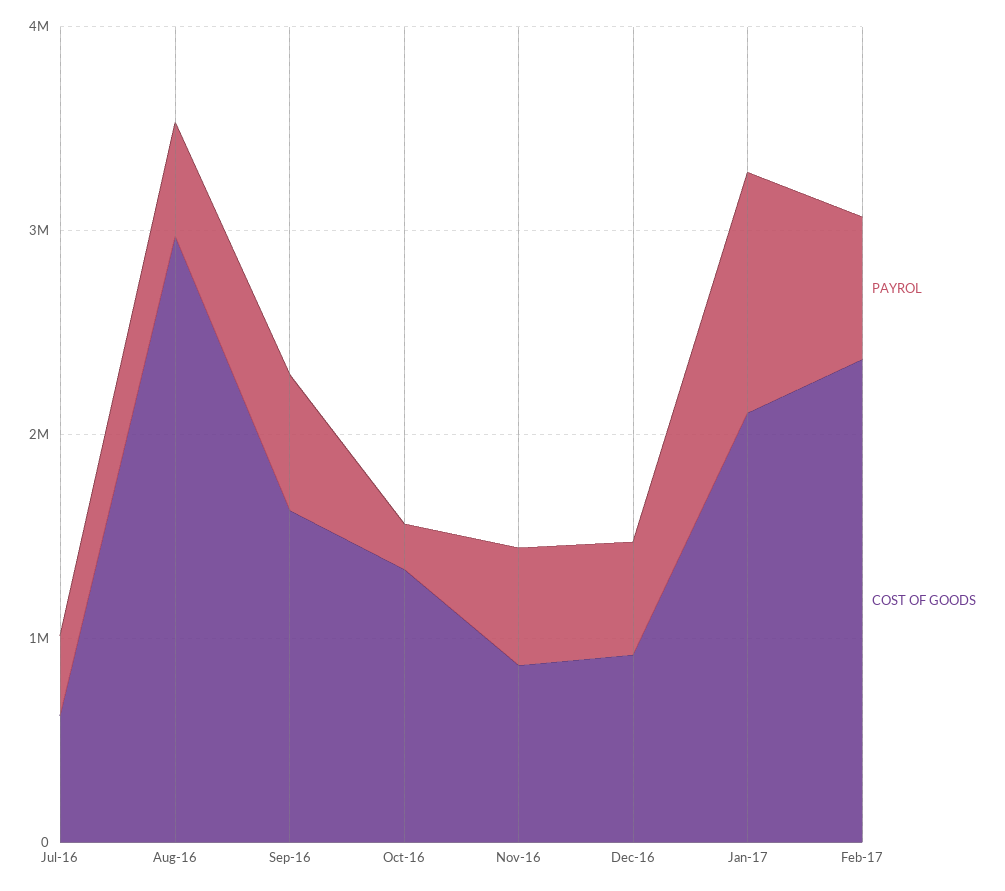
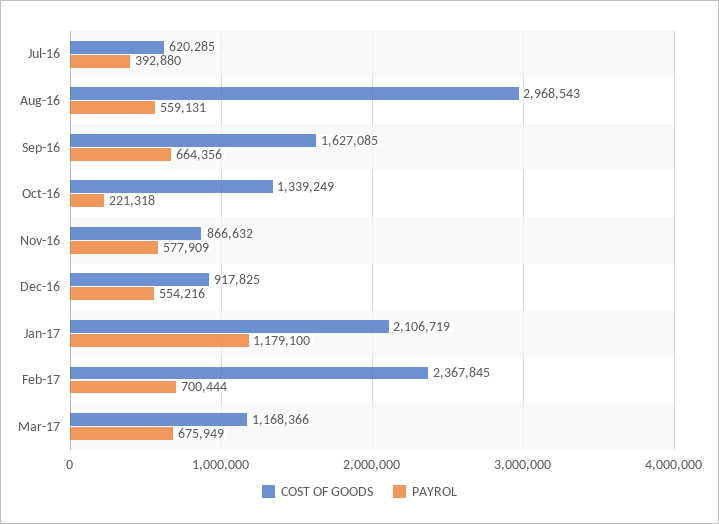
COST OF GOODS, Mar-17: none -> 1168366
PAYROL, Mar-17: none -> 675949

